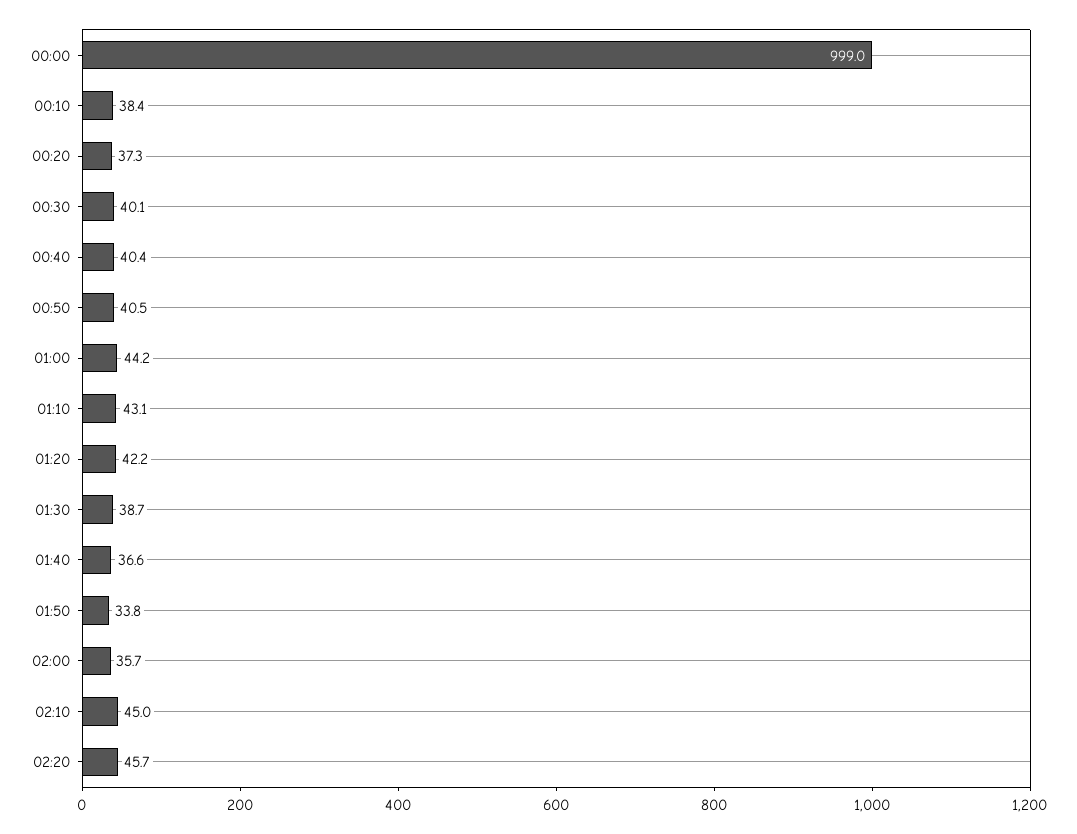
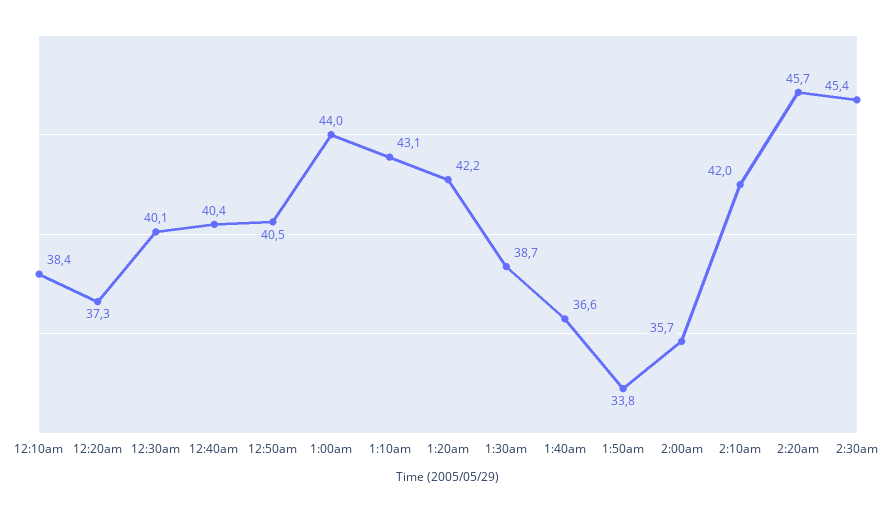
00:00: 999 -> none
01:00: 44.2 -> 44
02:10: 45 -> 42
2:30am: none -> 45.4

